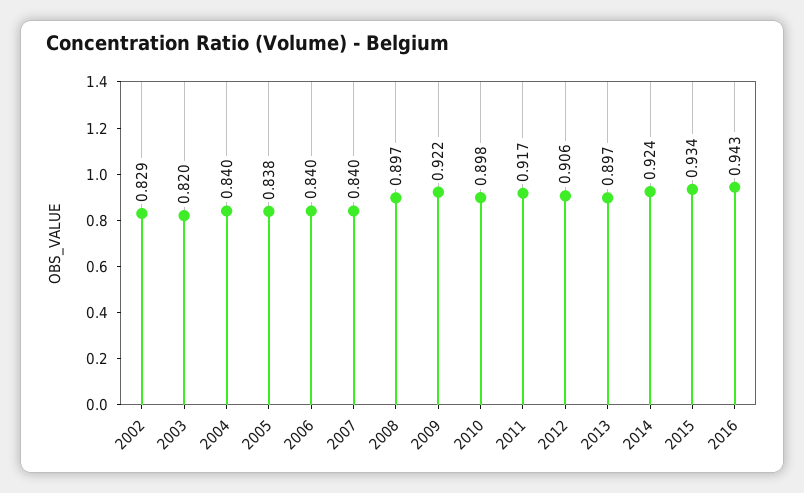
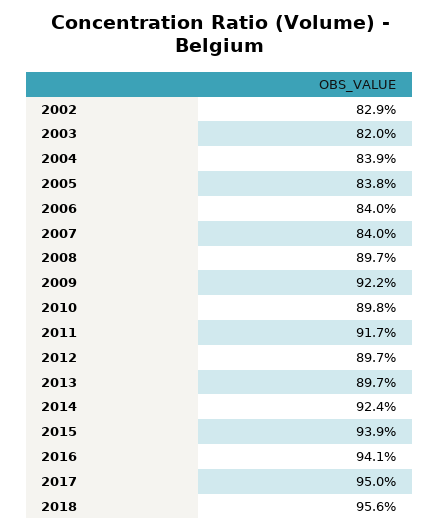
2004: 0.84 -> 0.839
2012: 0.906 -> 0.897
2015: 0.934 -> 0.939
2016: 0.943 -> 0.941
2017: none -> 0.95
2018: none -> 0.956

